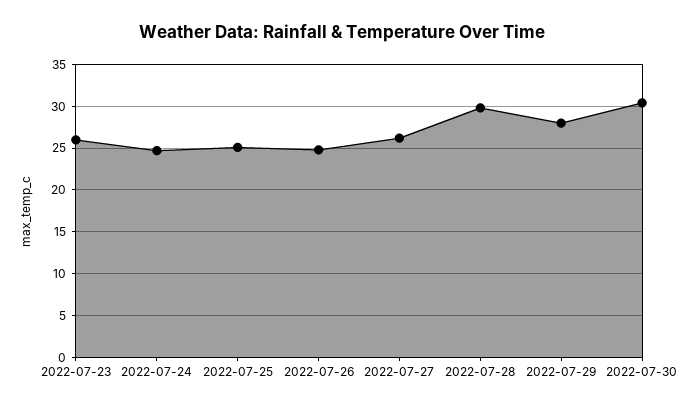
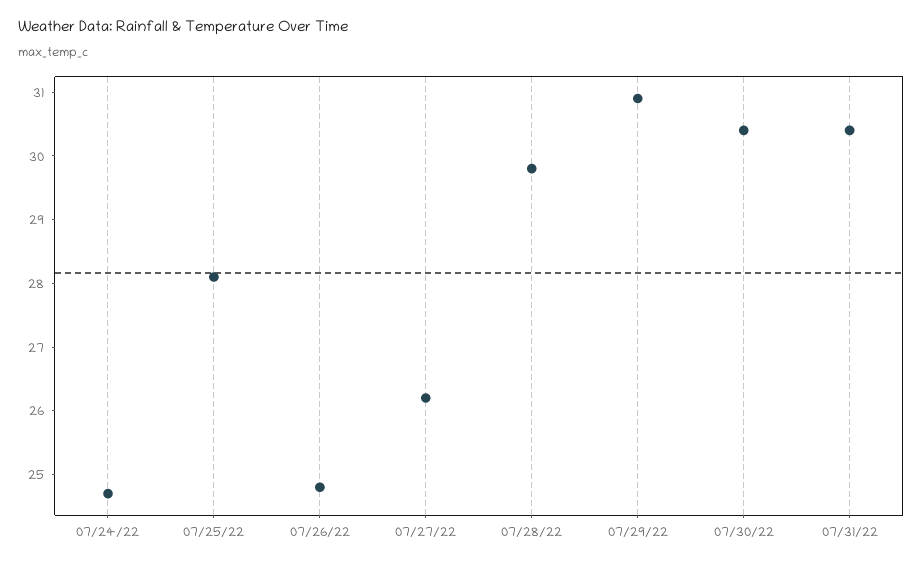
2022-07-23: 26 -> none
2022-07-25: 25 -> 28
2022-07-29: 28 -> 31
07/31/22: none -> 30.5

